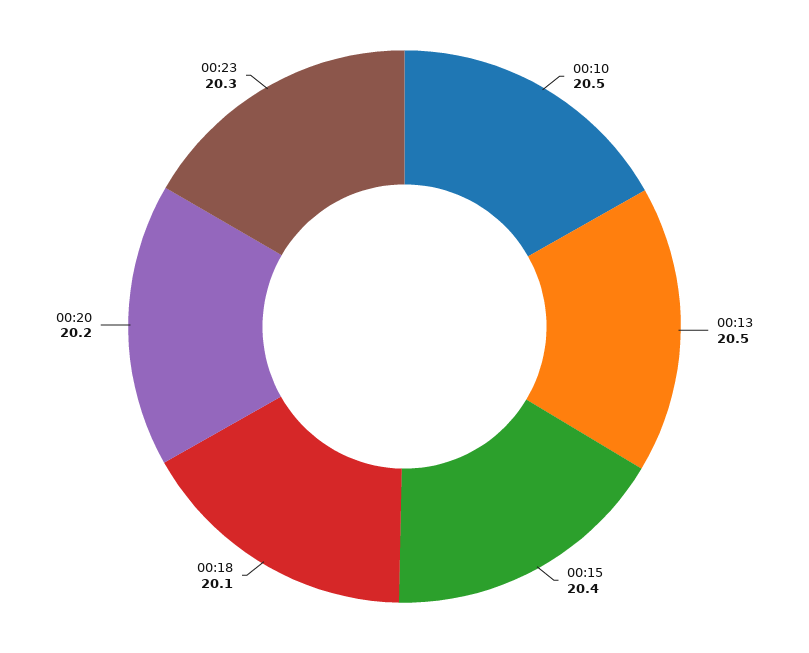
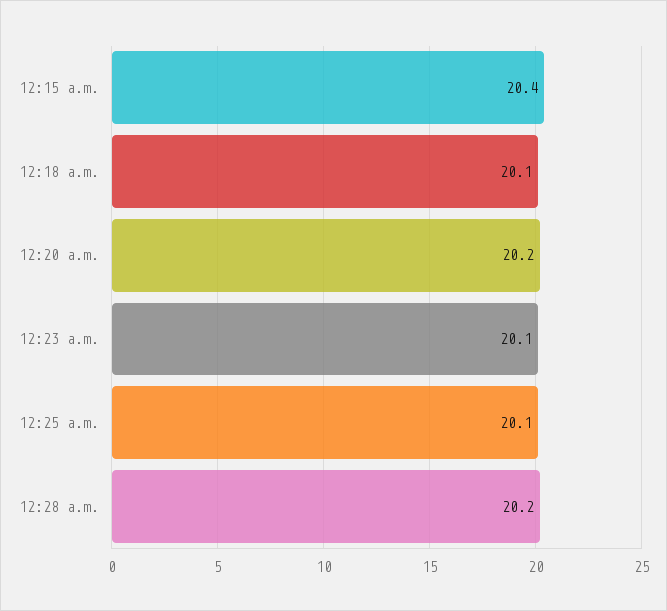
00:10: 20.5 -> none
00:13: 20.5 -> none
00:23: 20.3 -> 20.1
12:25 a.m.: none -> 20.1
12:28 a.m.: none -> 20.2

